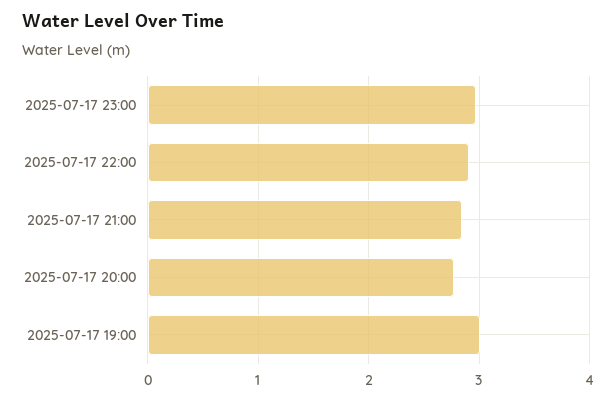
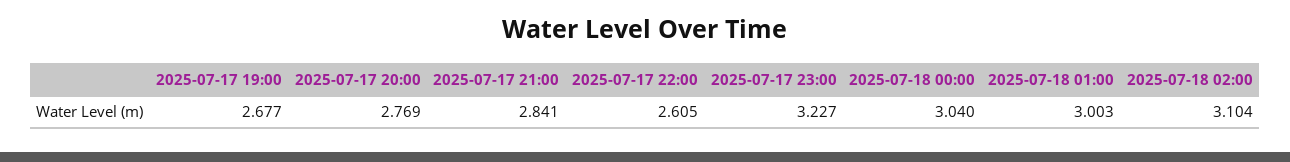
2025-07-17 23:00: 3 -> 3.227
2025-07-17 22:00: 2.9 -> 2.605
2025-07-17 19:00: 3 -> 2.677
2025-07-18 00:00: none -> 3.04
2025-07-18 01:00: none -> 3.003
2025-07-18 02:00: none -> 3.104

